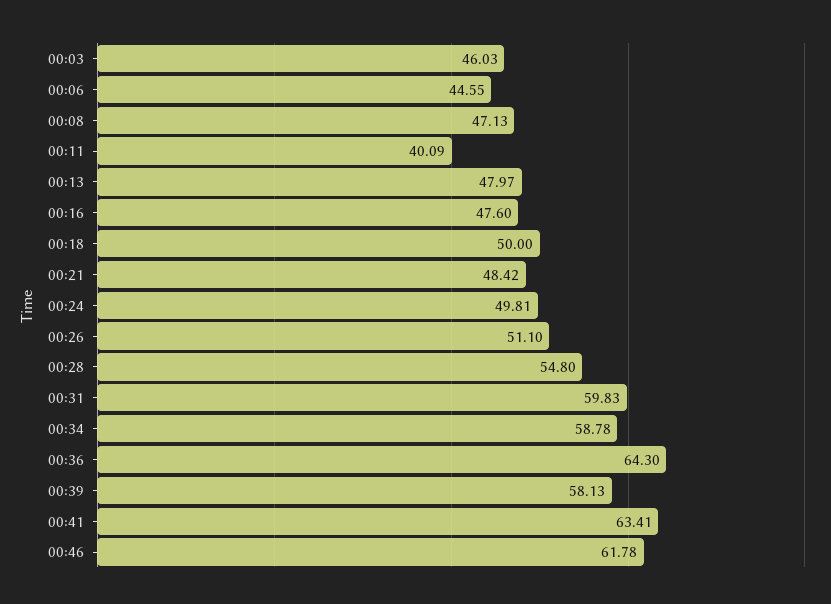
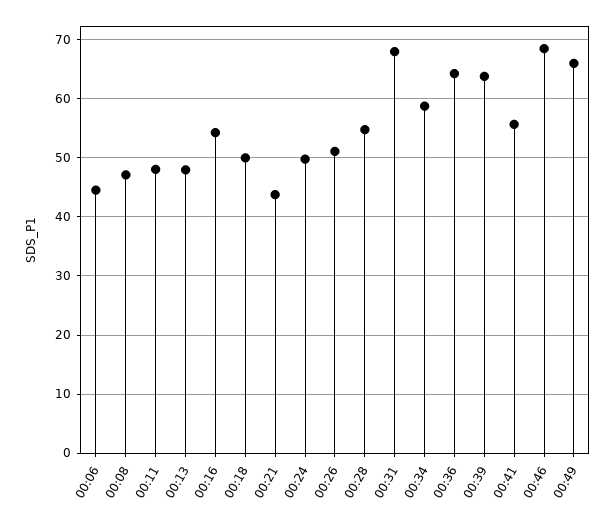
00:03: 46.03 -> none
00:11: 40.09 -> 48
00:16: 47.6 -> 54
00:21: 48.42 -> 44
00:31: 59.83 -> 68
00:39: 58.13 -> 64
00:41: 63.41 -> 56
00:46: 61.78 -> 68
00:49: none -> 66

